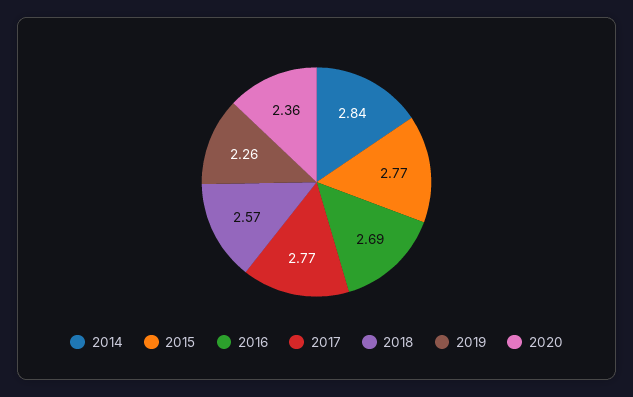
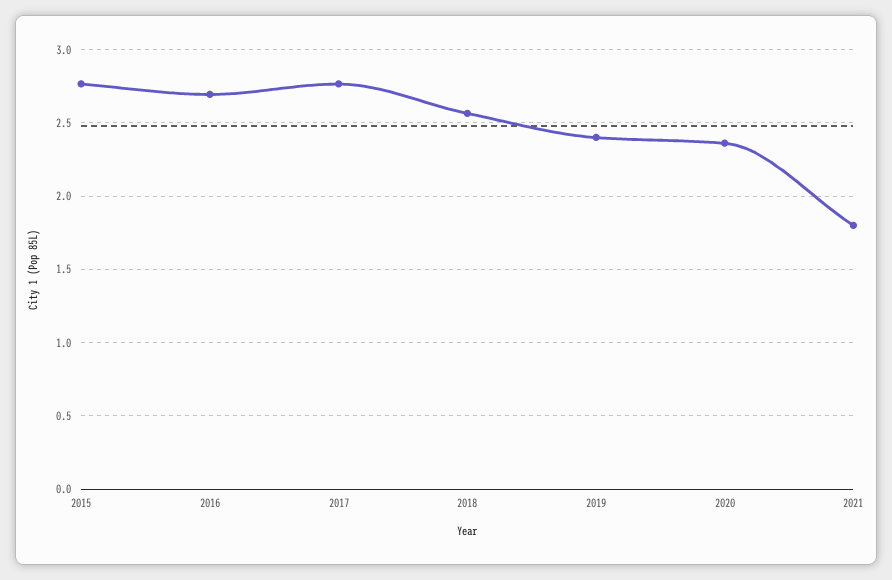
2014: 2.84 -> none
2019: 2.26 -> 2.4
2021: none -> 1.8

